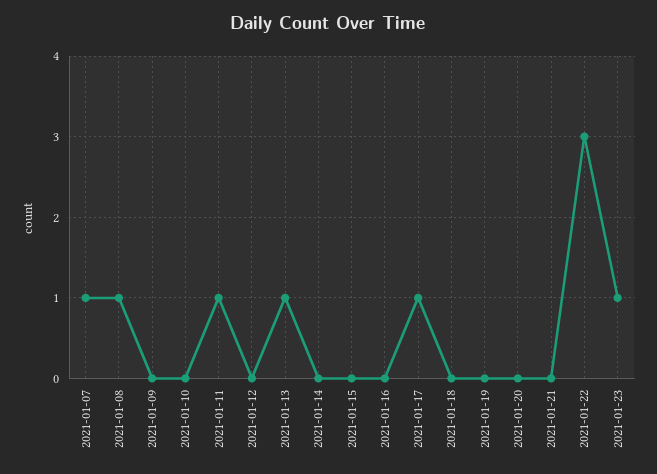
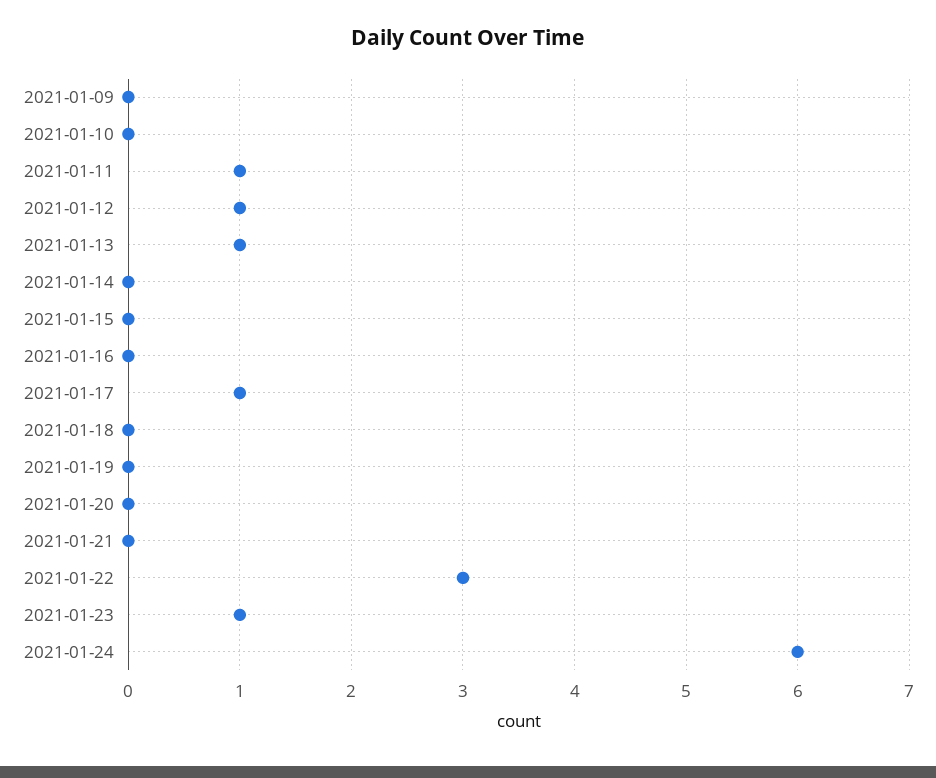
2021-01-07: 1 -> none
2021-01-08: 1 -> none
2021-01-12: 0 -> 1
2021-01-24: none -> 6

